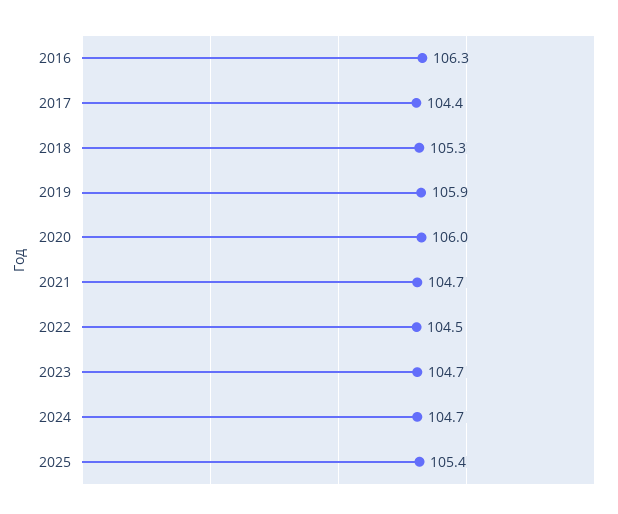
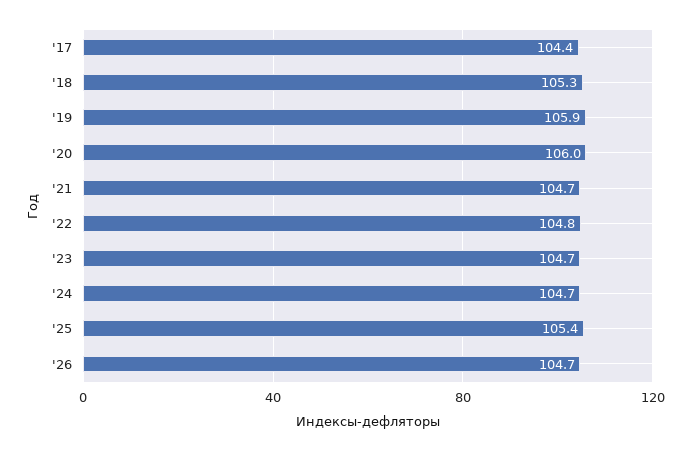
2016: 106.3 -> none
2022: 104.5 -> 104.8
'26: none -> 104.7

